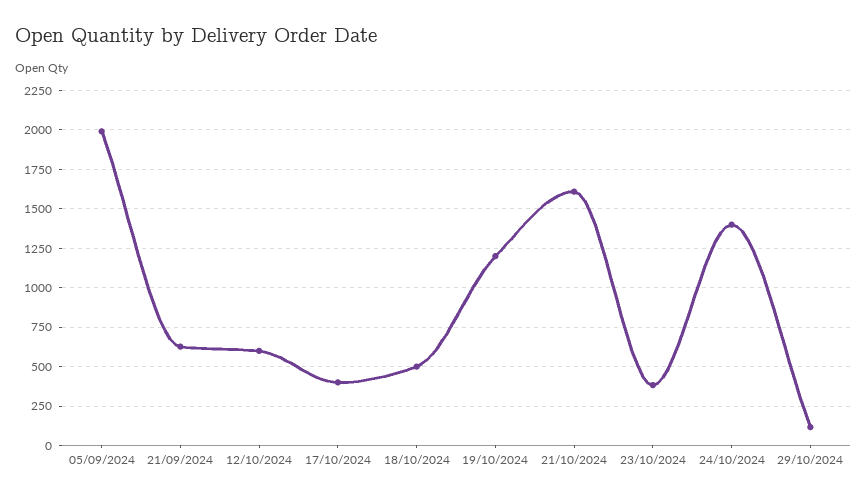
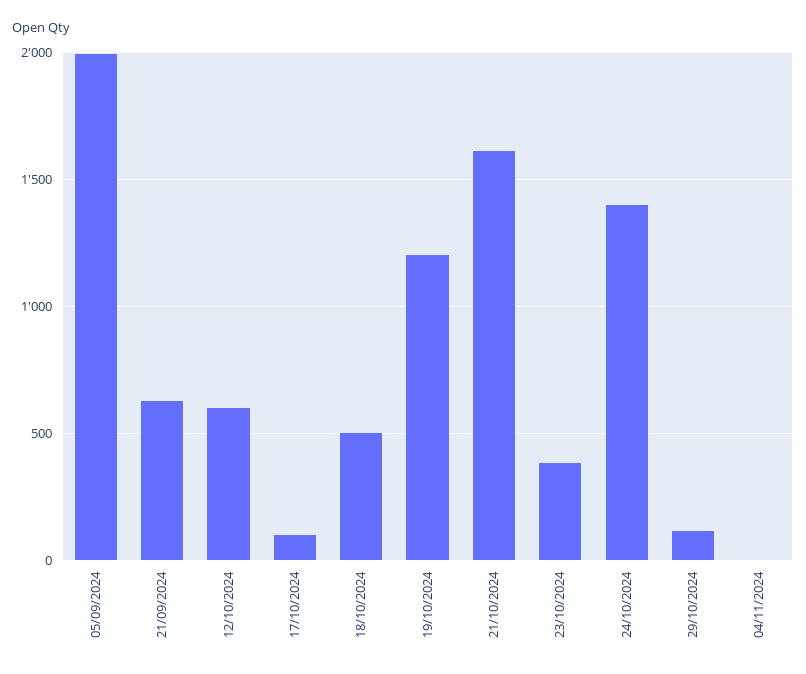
17/10/2024: 400 -> 100
04/11/2024: none -> 0

